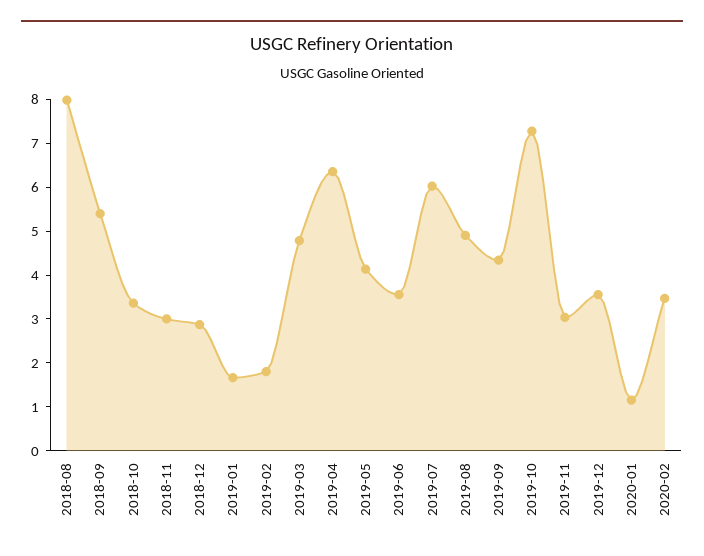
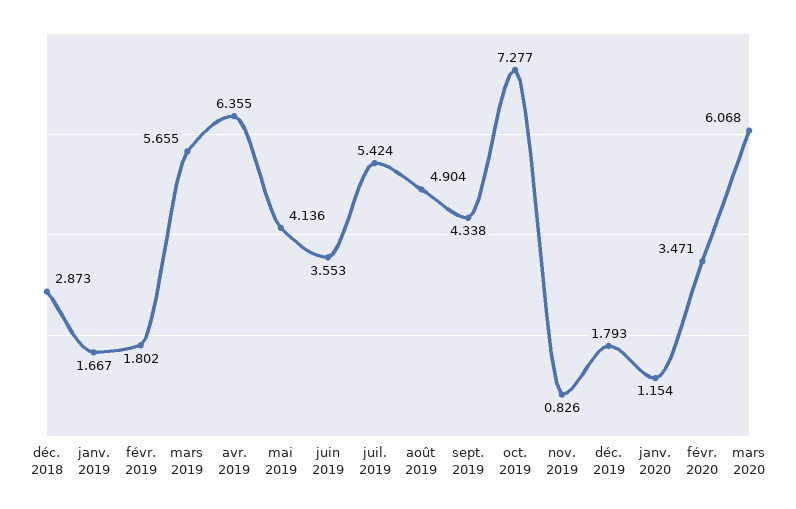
2018-08: 8 -> none
2018-09: 5.4 -> none
2018-10: 3.4 -> none
2018-11: 3 -> none
2019-03: 4.8 -> 5.655
2019-07: 6 -> 5.424
2019-11: 3 -> 0.826
2019-12: 3.6 -> 1.793
mars 2020: none -> 6.068

